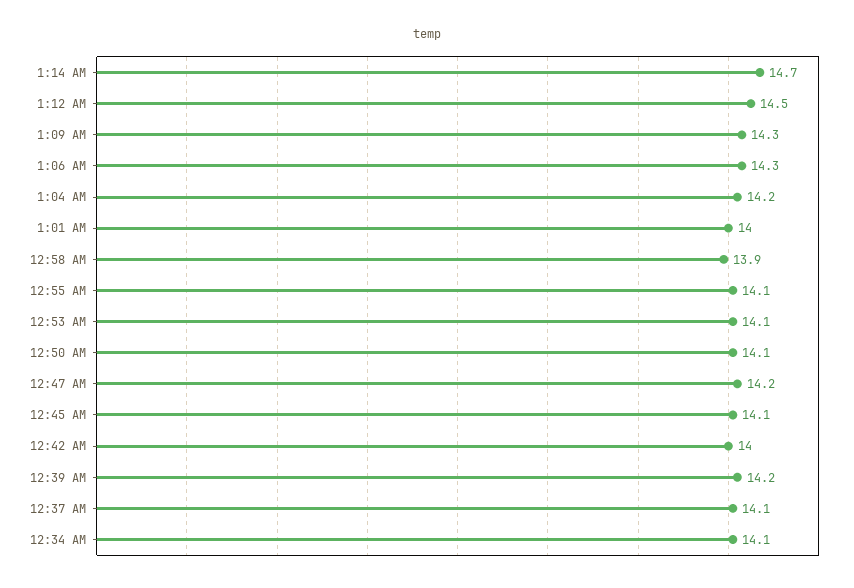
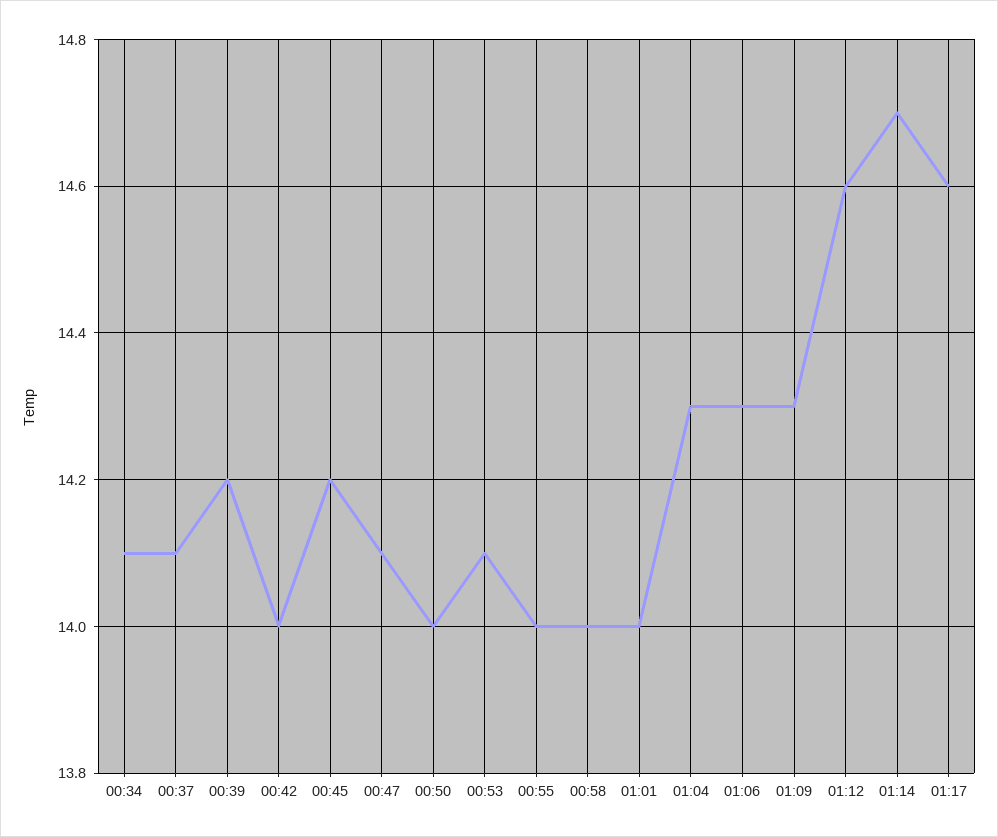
1:12 AM: 14.5 -> 14.6
1:04 AM: 14.2 -> 14.3
12:58 AM: 13.9 -> 14
12:55 AM: 14.1 -> 14
12:50 AM: 14.1 -> 14
12:47 AM: 14.2 -> 14.1
12:45 AM: 14.1 -> 14.2
01:17: none -> 14.6

